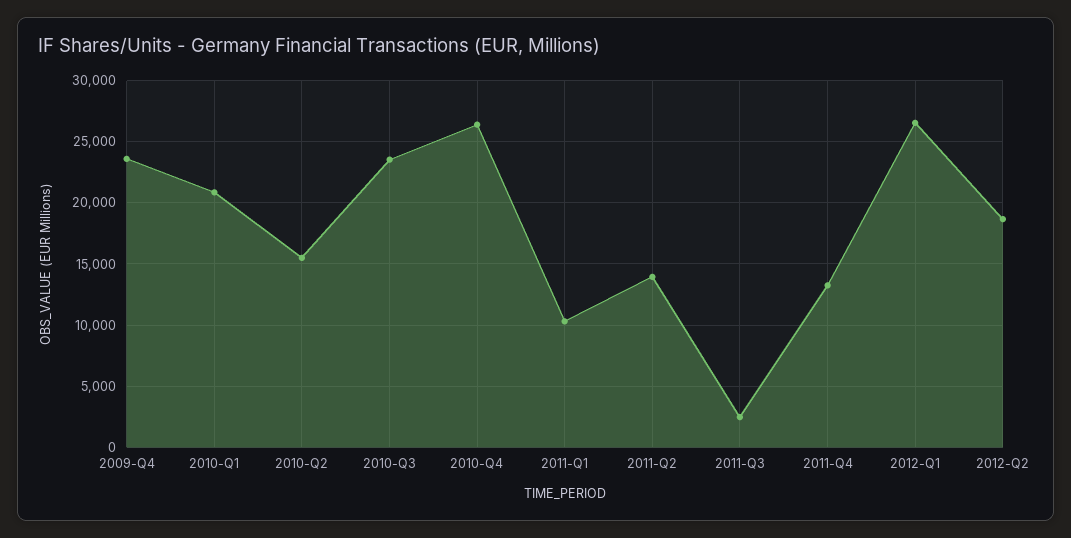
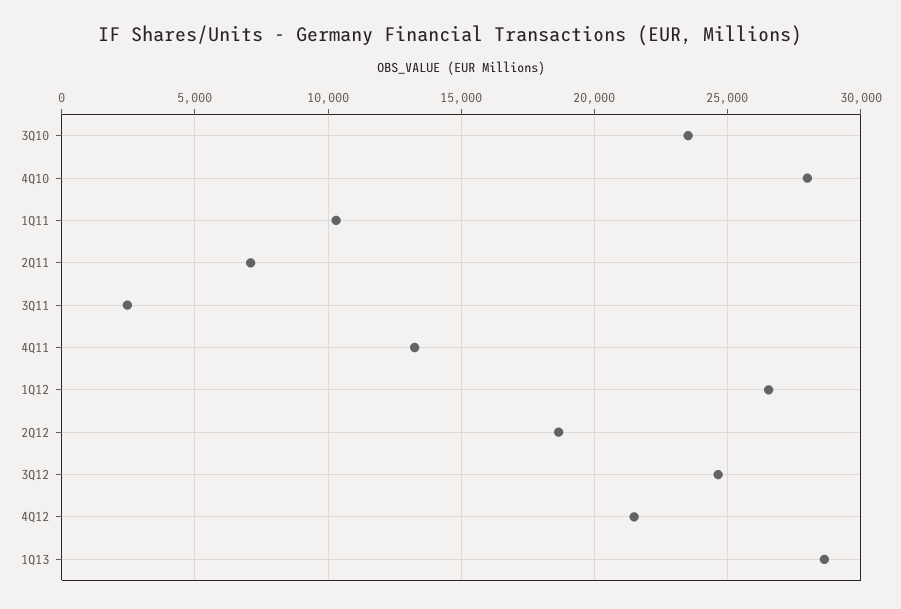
2009-Q4: 23500 -> none
2010-Q1: 21000 -> none
2010-Q2: 15500 -> none
2010-Q4: 26500 -> 28000
2011-Q2: 14000 -> 7000
3Q12: none -> 24500
4Q12: none -> 21500
1Q13: none -> 28500

